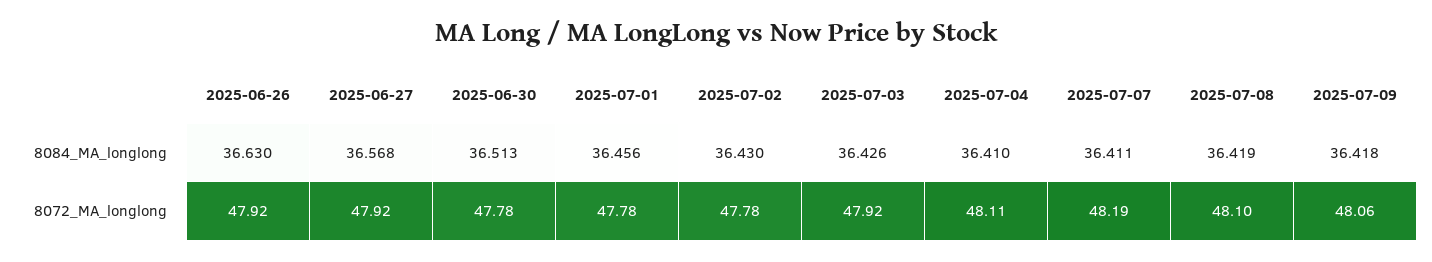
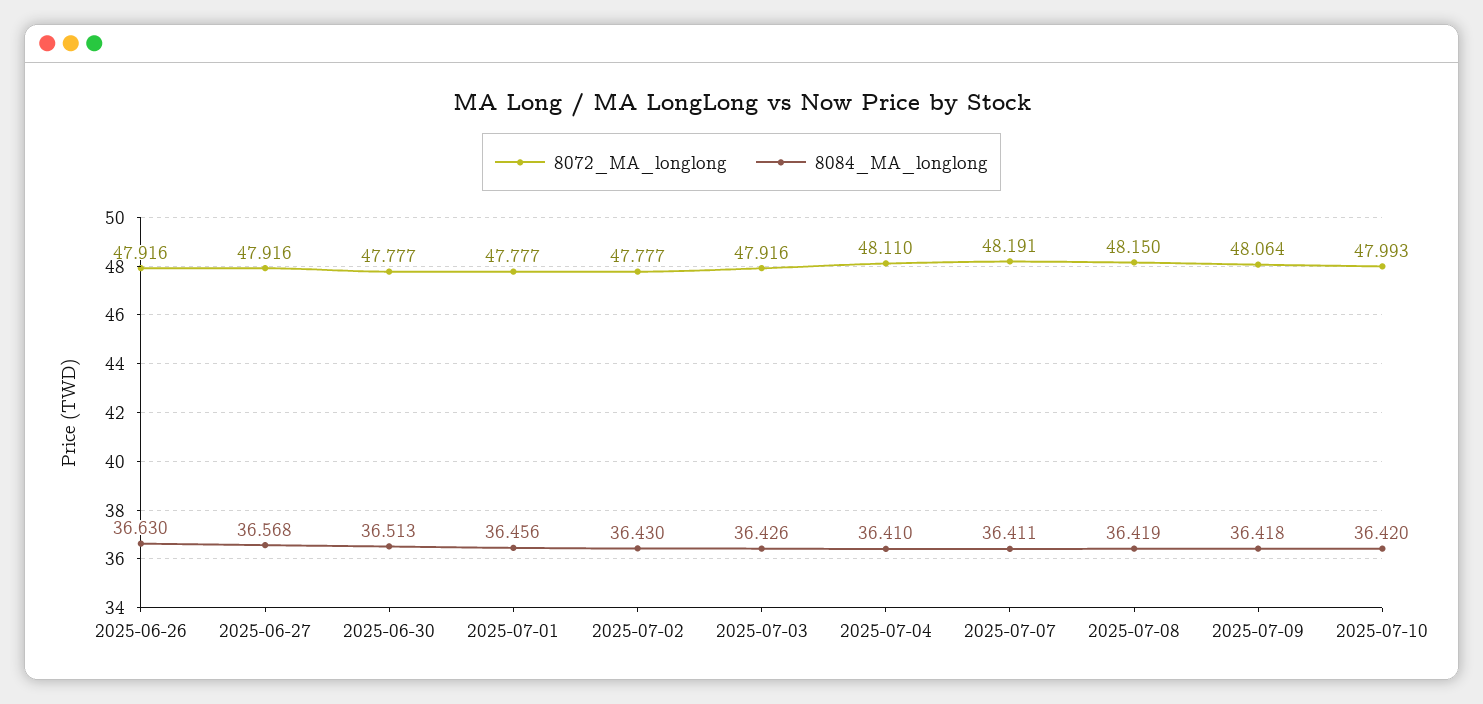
8072_MA_longlong, 2025-07-08: 48.1 -> 48.15
8072_MA_longlong, 2025-07-10: none -> 47.993
8084_MA_longlong, 2025-07-10: none -> 36.42

